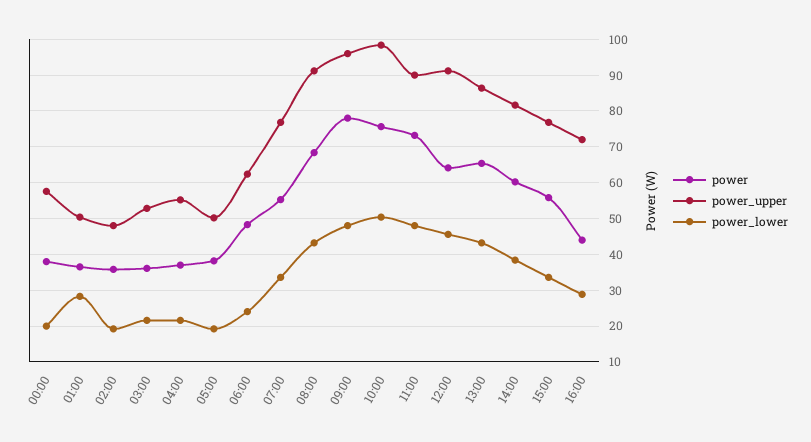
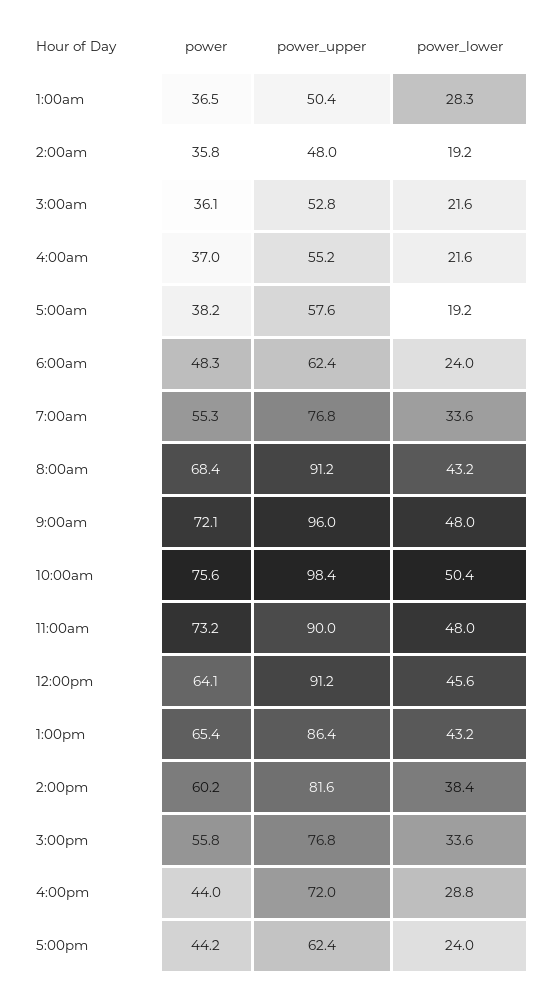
power, 00:00: 38 -> none
power_upper, 00:00: 58 -> none
power_lower, 00:00: 20 -> none
power_upper, 05:00: 50 -> 57.6
power, 09:00: 78 -> 72.1
power, 5:00pm: none -> 44.2
power_upper, 5:00pm: none -> 62.4
power_lower, 5:00pm: none -> 24

